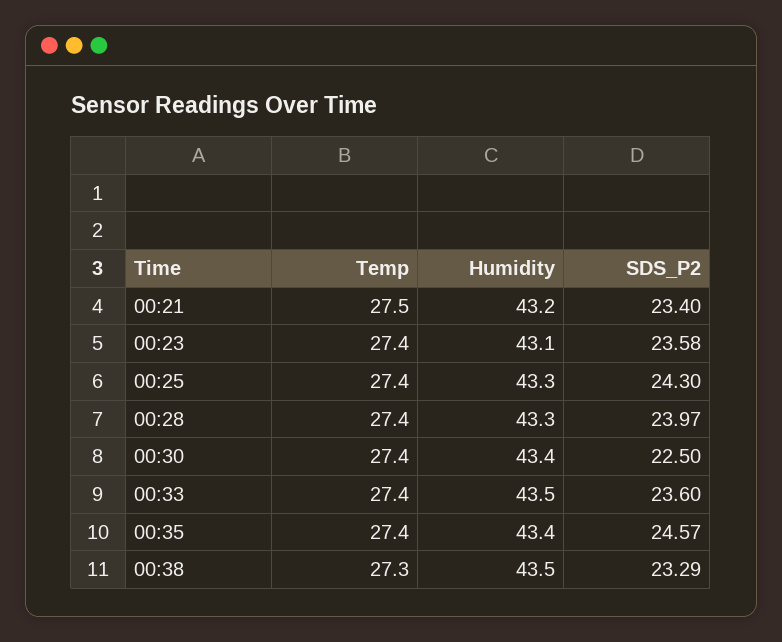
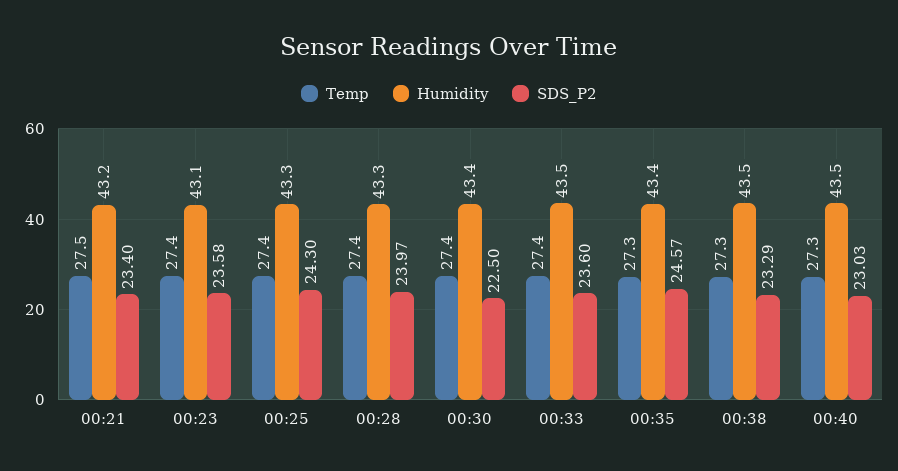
Temp, 00:35: 27.4 -> 27.3
Temp, 00:40: none -> 27.3
Humidity, 00:40: none -> 43.5
SDS_P2, 00:40: none -> 23.03

